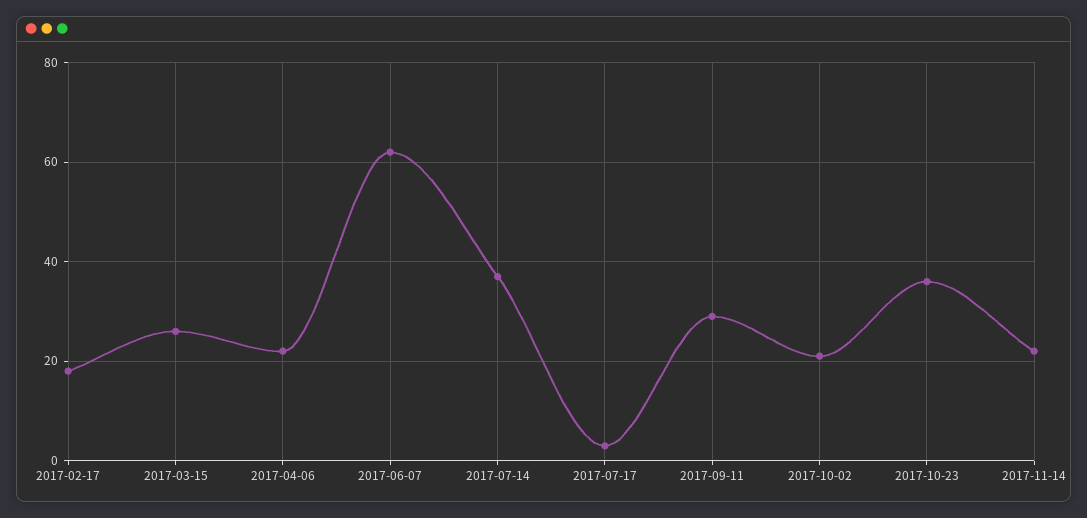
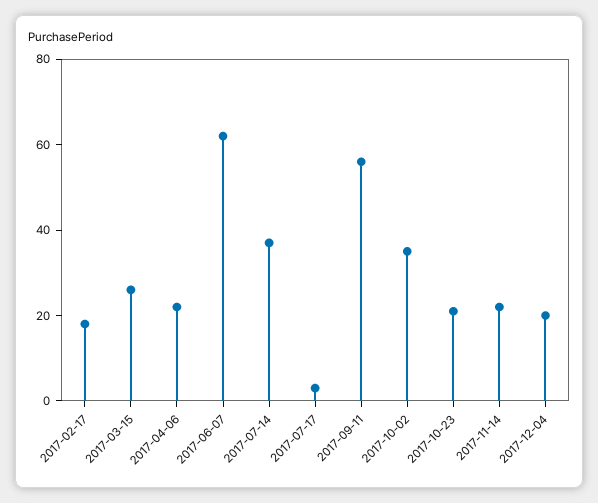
2017-09-11: 30 -> 55
2017-10-02: 20 -> 35
2017-10-23: 35 -> 20
2017-12-04: none -> 20

